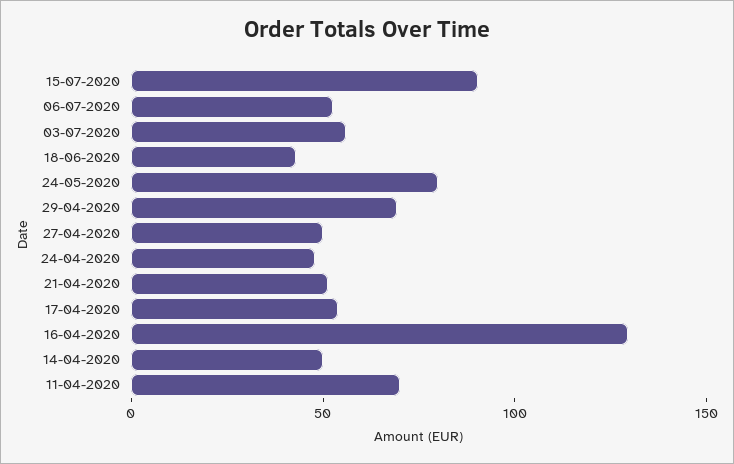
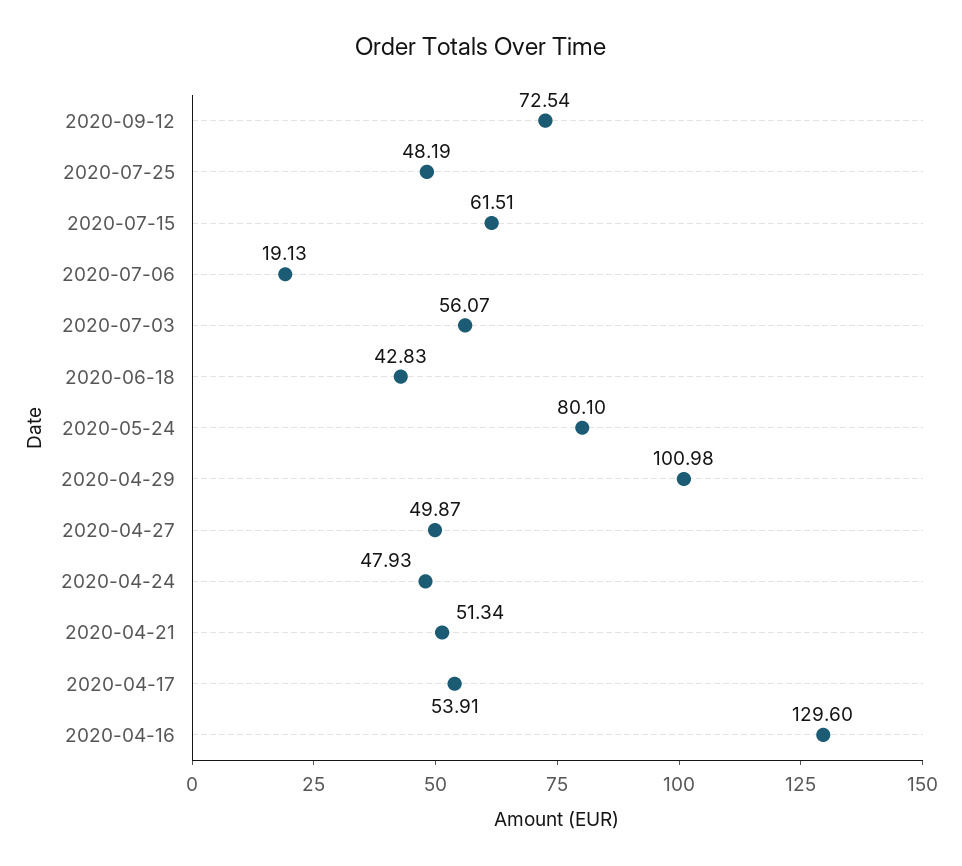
15-07-2020: 90 -> 61.51
06-07-2020: 50 -> 19.13
29-04-2020: 70 -> 100.98
14-04-2020: 50 -> none
11-04-2020: 70 -> none
2020-09-12: none -> 72.54
2020-07-25: none -> 48.19

